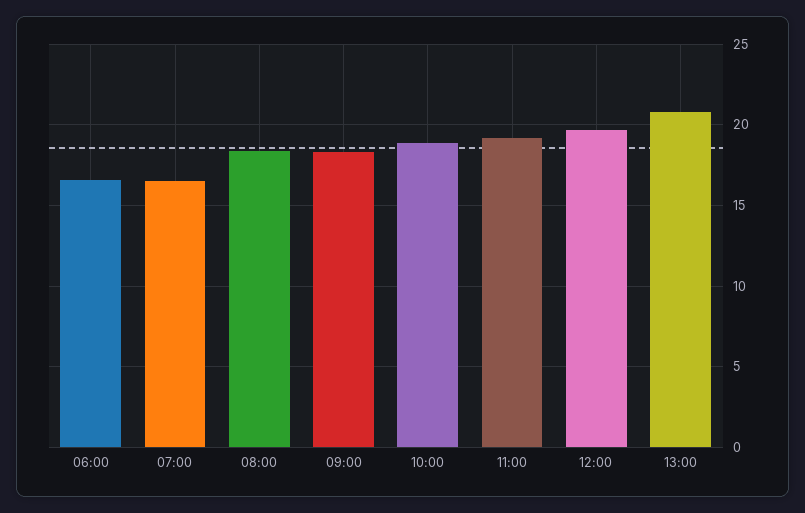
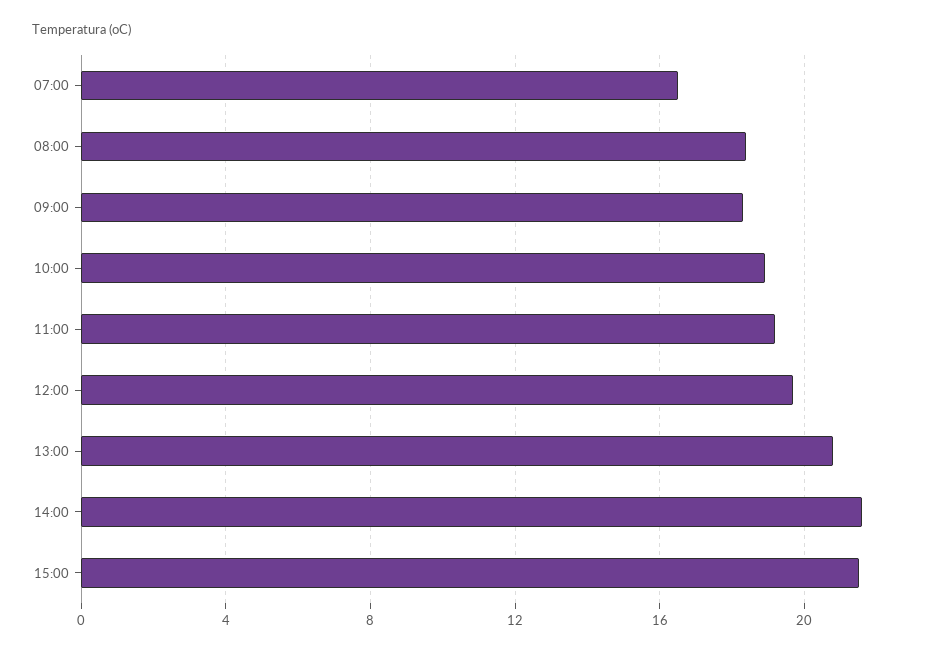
06:00: 16.5 -> none
14:00: none -> 21.5
15:00: none -> 21.5

